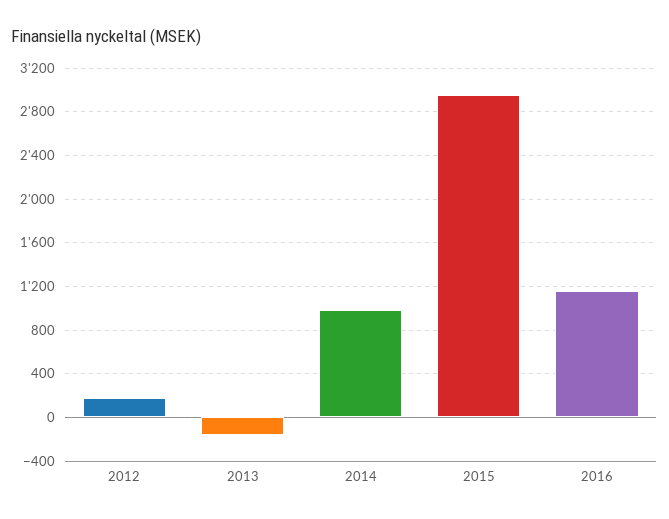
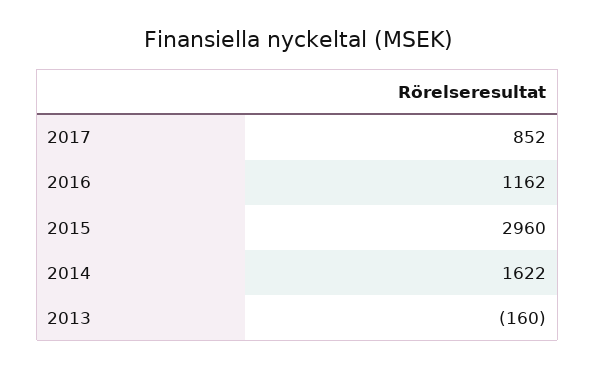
2012: 200 -> none
2014: 1000 -> 1622
2017: none -> 852

